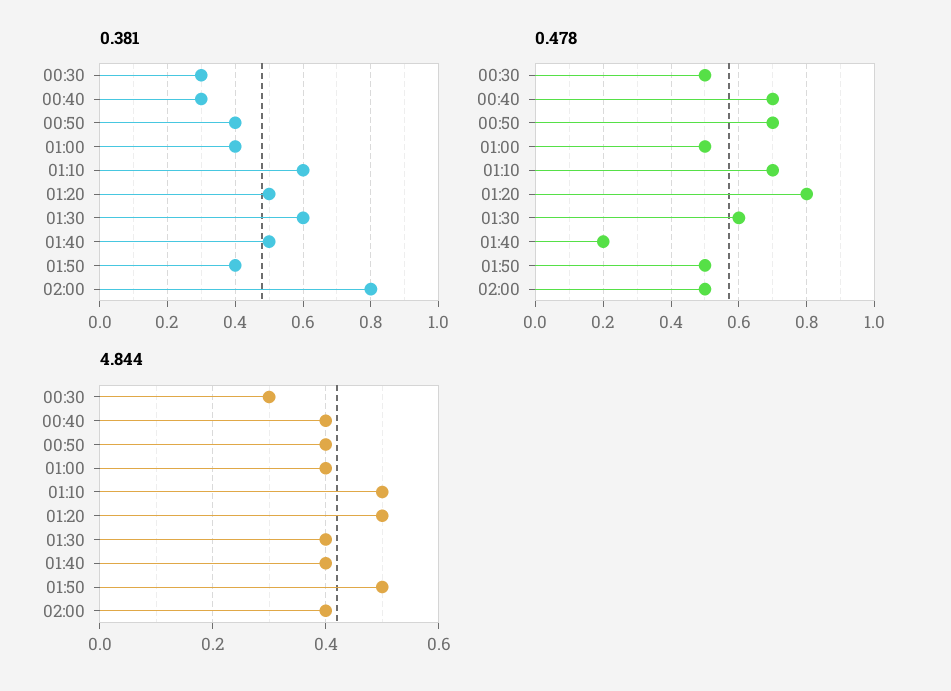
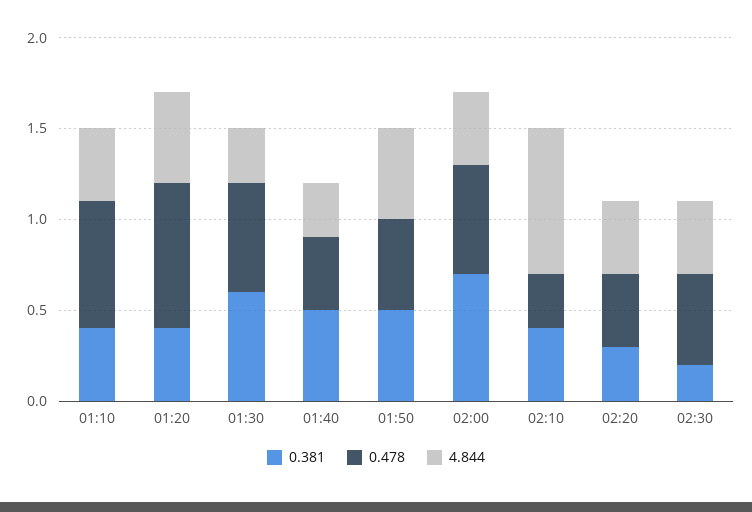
0.381, 00:30: 0.3 -> none
0.381, 00:40: 0.3 -> none
0.381, 00:50: 0.4 -> none
0.381, 01:00: 0.4 -> none
0.381, 01:10: 0.6 -> 0.4
0.381, 01:20: 0.5 -> 0.4
0.381, 01:50: 0.4 -> 0.5
0.381, 02:00: 0.8 -> 0.7
0.478, 00:30: 0.5 -> none
0.478, 00:40: 0.7 -> none
0.478, 00:50: 0.7 -> none
0.478, 01:00: 0.5 -> none
0.478, 01:40: 0.2 -> 0.4
0.478, 02:00: 0.5 -> 0.6
4.844, 00:30: 0.3 -> none
4.844, 00:40: 0.4 -> none
4.844, 00:50: 0.4 -> none
4.844, 01:00: 0.4 -> none
4.844, 01:10: 0.5 -> 0.4
4.844, 01:30: 0.4 -> 0.3
4.844, 01:40: 0.4 -> 0.3
0.381, 02:10: none -> 0.4
0.478, 02:10: none -> 0.3
4.844, 02:10: none -> 0.8
0.381, 02:20: none -> 0.3
0.478, 02:20: none -> 0.4
4.844, 02:20: none -> 0.4
0.381, 02:30: none -> 0.2
0.478, 02:30: none -> 0.5
4.844, 02:30: none -> 0.4

